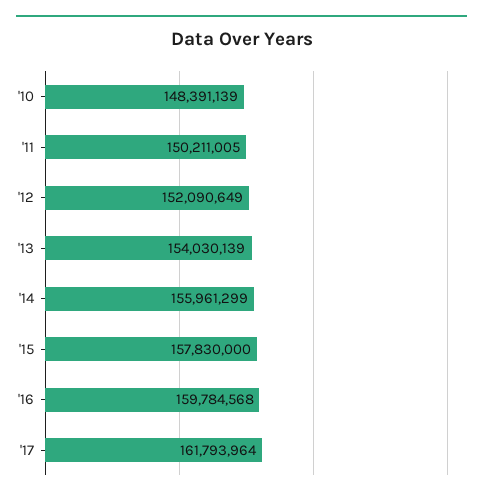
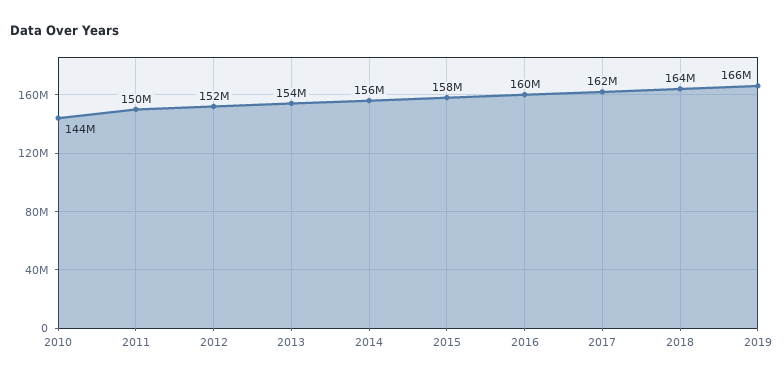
'10: 148391139 -> 144000000
2018: none -> 164000000
2019: none -> 166000000

